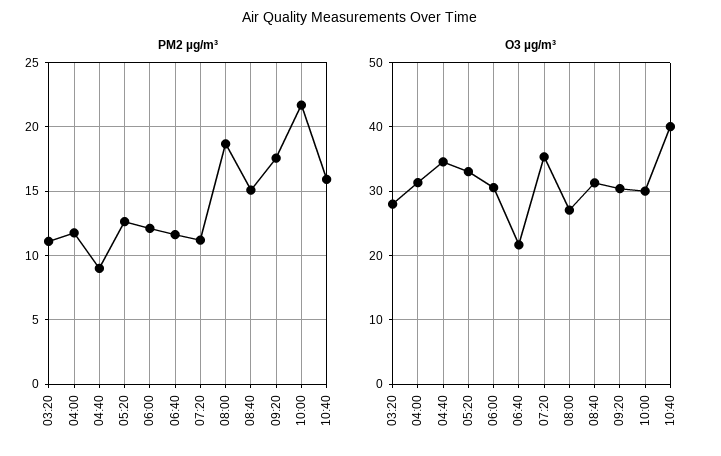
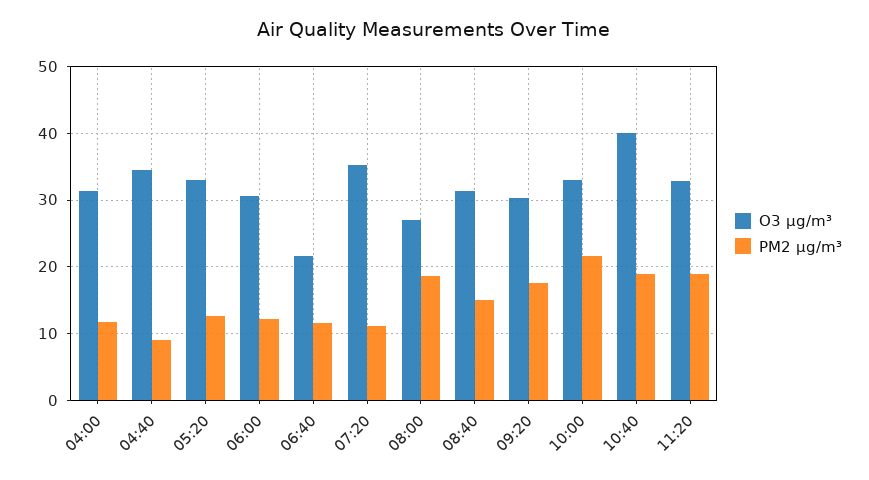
PM2 µg/m³, 03:20: 11 -> none
PM2 µg/m³, 10:40: 16 -> 19
O3 µg/m³, 03:20: 28 -> none
O3 µg/m³, 10:00: 30 -> 33
O3 µg/m³, 11:20: none -> 33
PM2 µg/m³, 11:20: none -> 19

